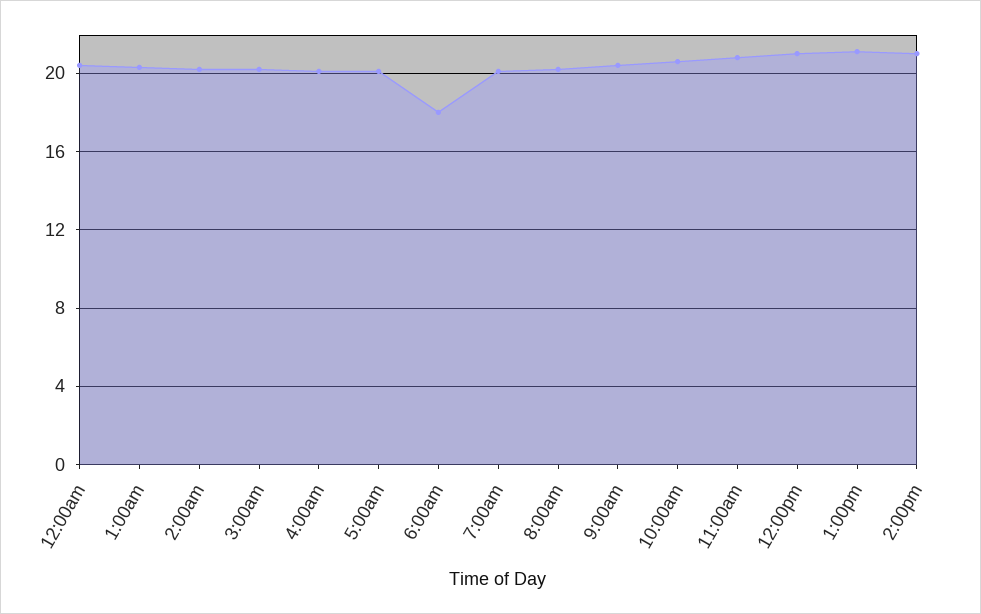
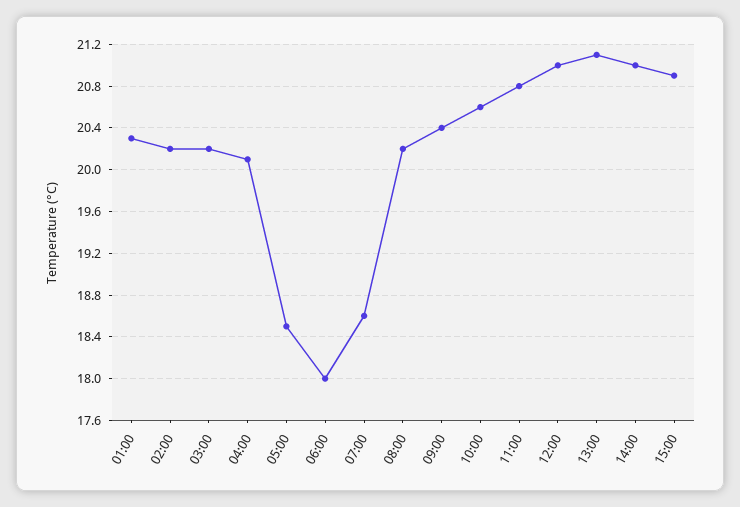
12:00am: 20.5 -> none
5:00am: 20 -> 18.5
7:00am: 20 -> 18.6
15:00: none -> 20.9

